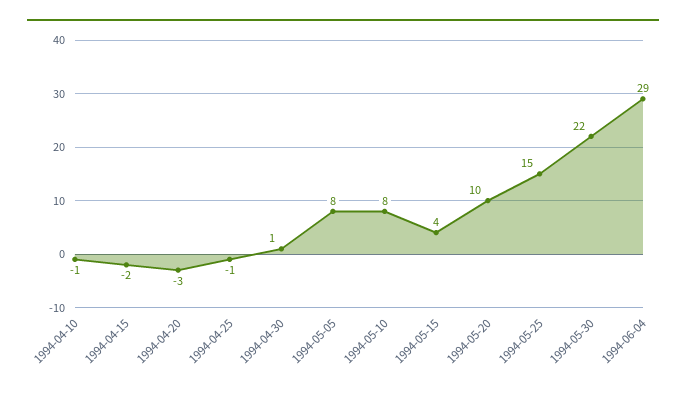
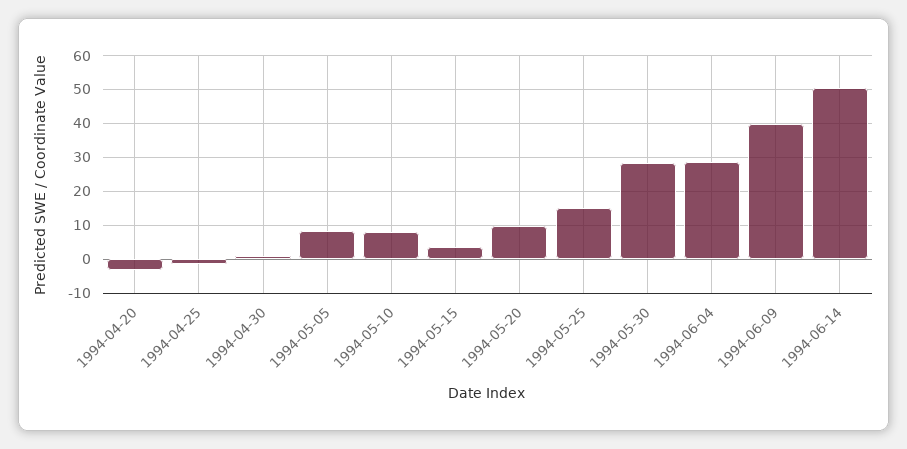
1994-04-10: -1 -> none
1994-04-15: -2 -> none
1994-05-30: 22 -> 28
1994-06-09: none -> 40
1994-06-14: none -> 50

